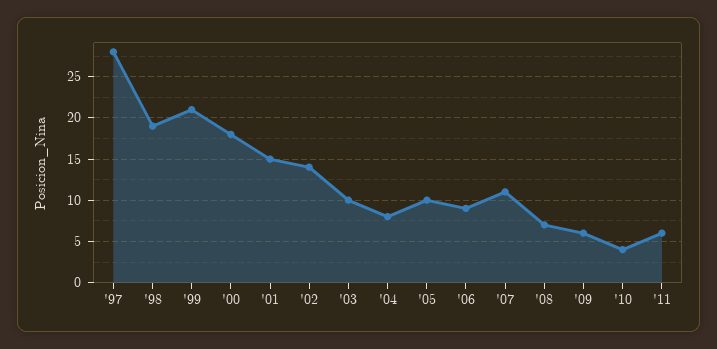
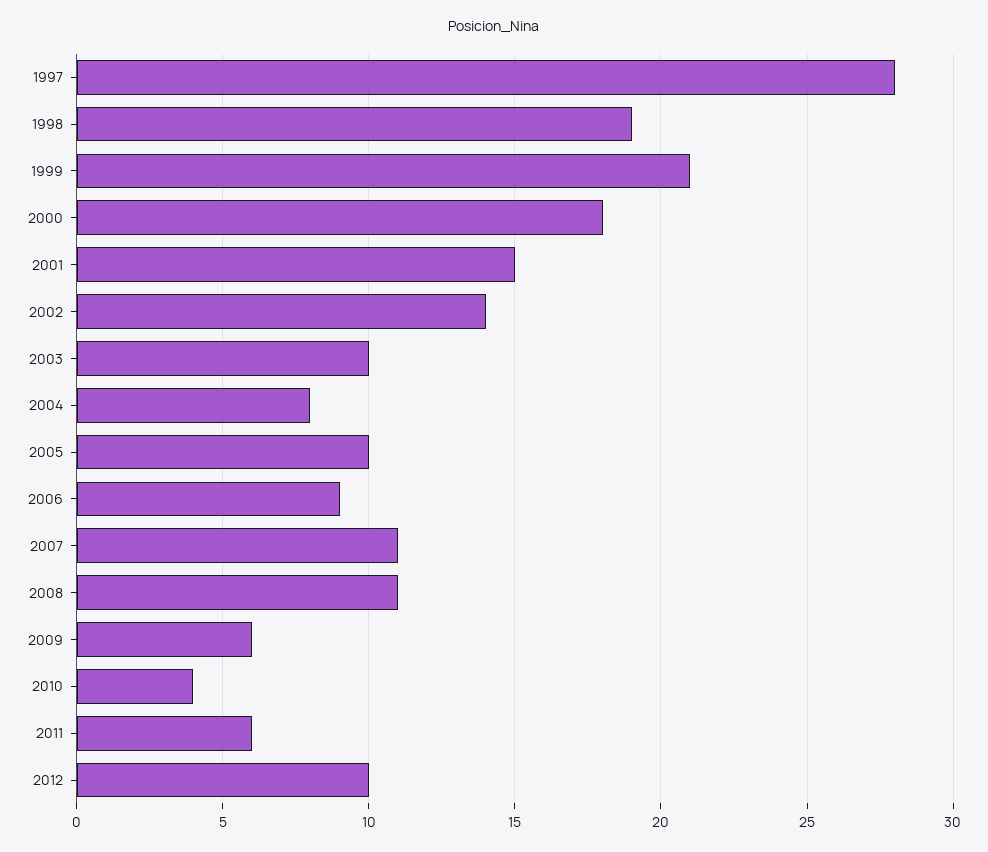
'08: 7 -> 11
2012: none -> 10

